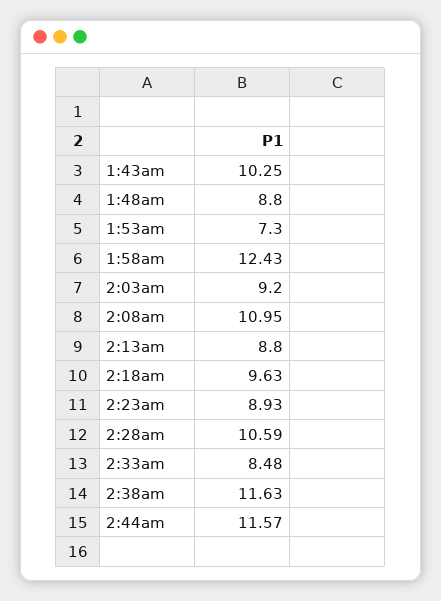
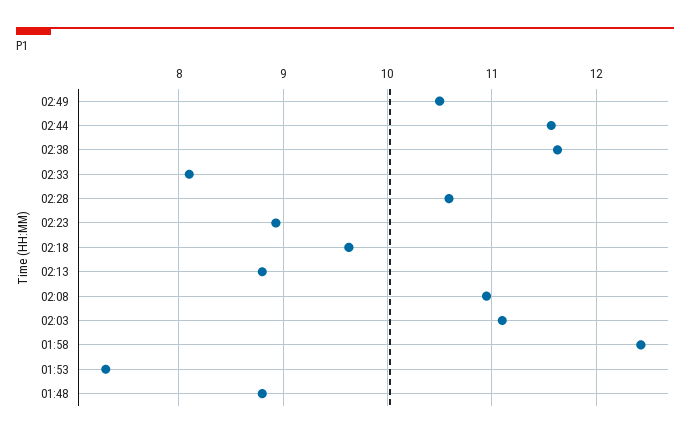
1:43am: 10.25 -> none
2:03am: 9.2 -> 11.1
2:33am: 8.48 -> 8.1
02:49: none -> 10.5

